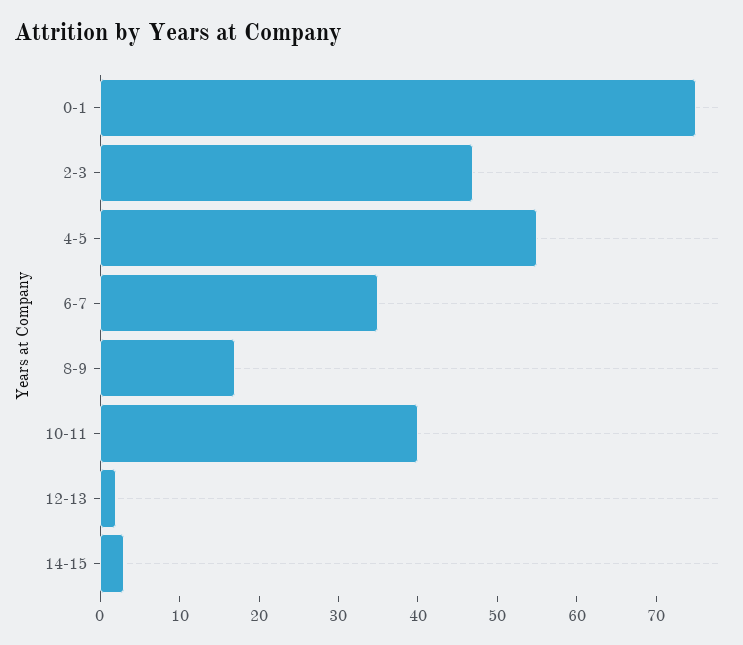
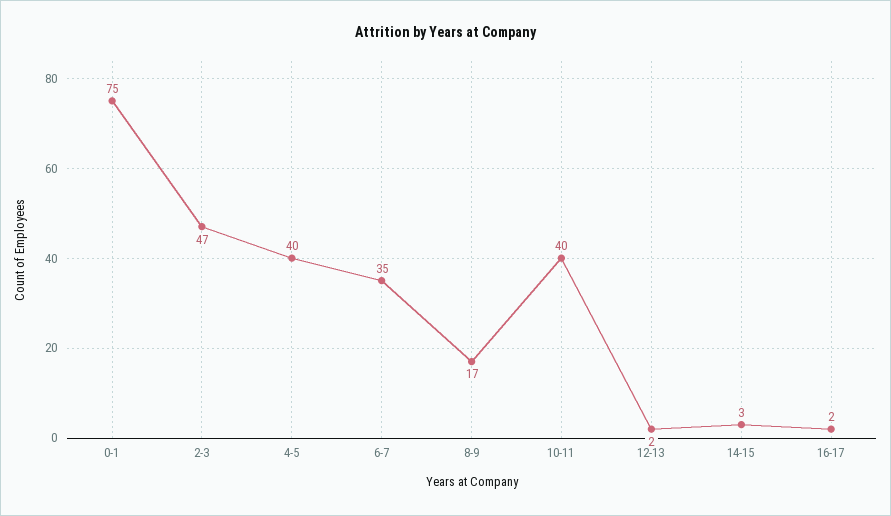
4-5: 55 -> 40
16-17: none -> 2

